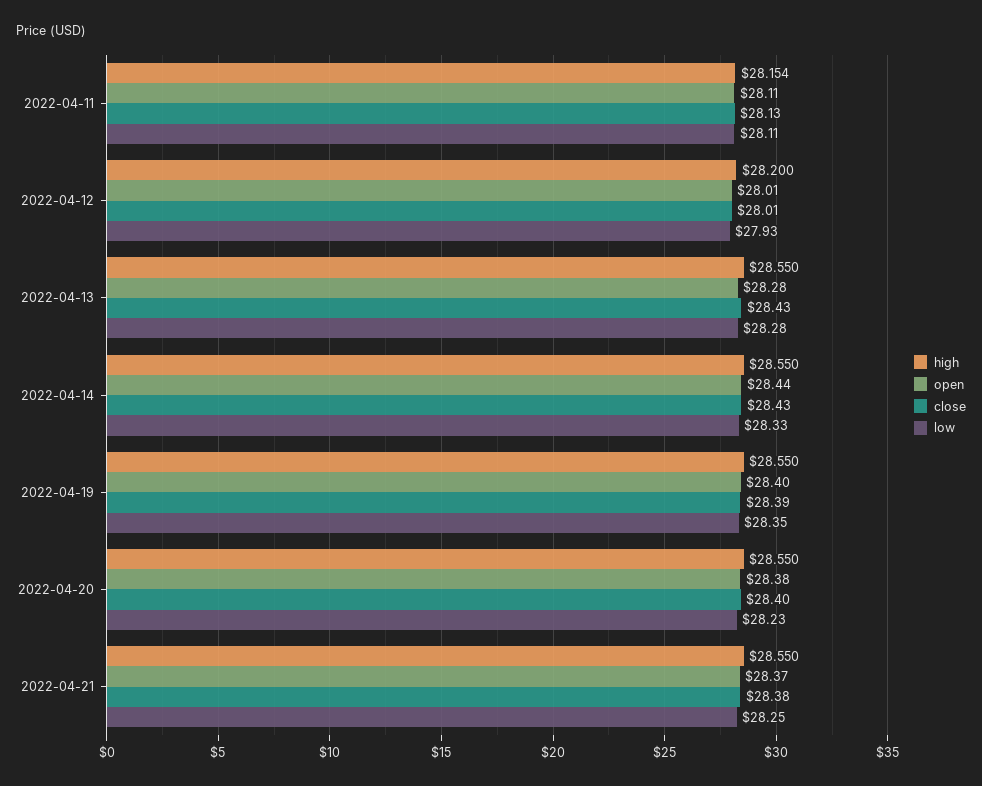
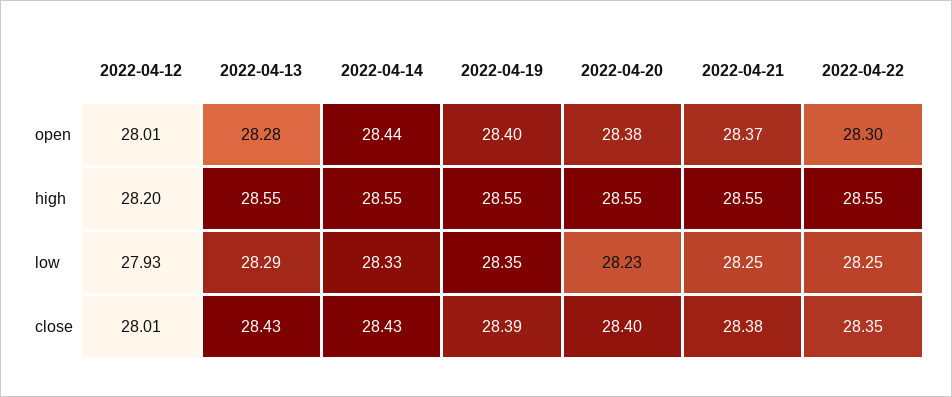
high, 2022-04-11: 28.154 -> none
open, 2022-04-11: 28.11 -> none
close, 2022-04-11: 28.13 -> none
low, 2022-04-11: 28.11 -> none
low, 2022-04-13: 28.28 -> 28.29
open, 2022-04-22: none -> 28.3
high, 2022-04-22: none -> 28.55
low, 2022-04-22: none -> 28.25
close, 2022-04-22: none -> 28.35

